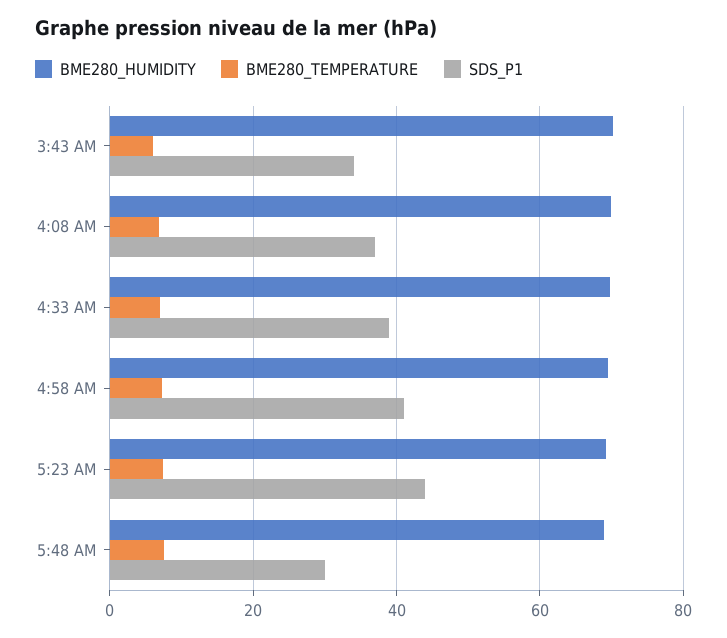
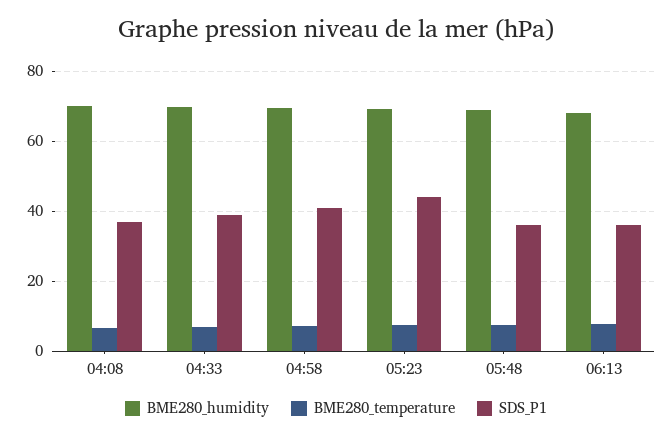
BME280_HUMIDITY, 3:43 AM: 70 -> none
BME280_TEMPERATURE, 3:43 AM: 6 -> none
SDS_P1, 3:43 AM: 34 -> none
SDS_P1, 5:48 AM: 30 -> 36
BME280_HUMIDITY, 06:13: none -> 68
BME280_TEMPERATURE, 06:13: none -> 8
SDS_P1, 06:13: none -> 36

